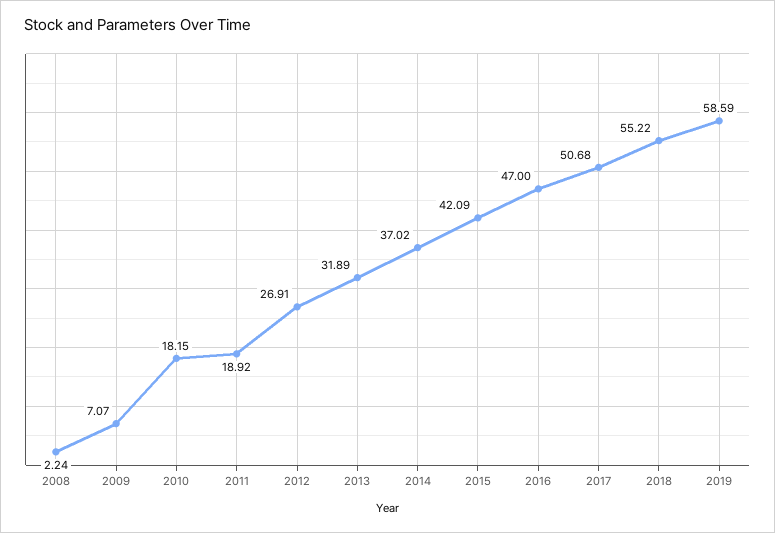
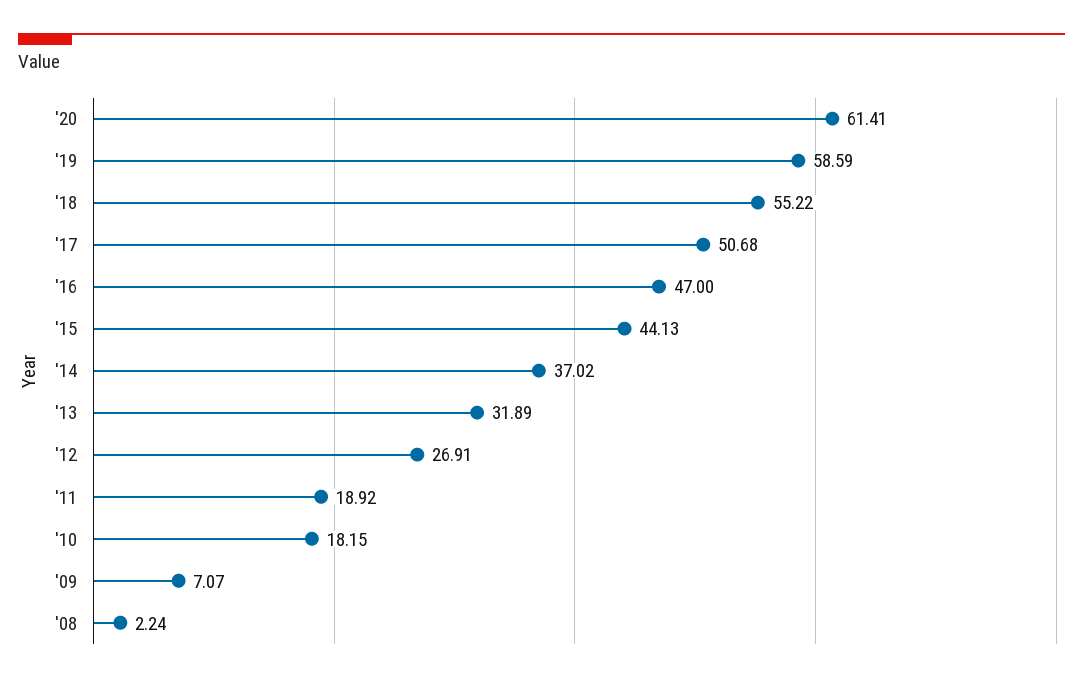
2015: 42.09 -> 44.13
'20: none -> 61.41

